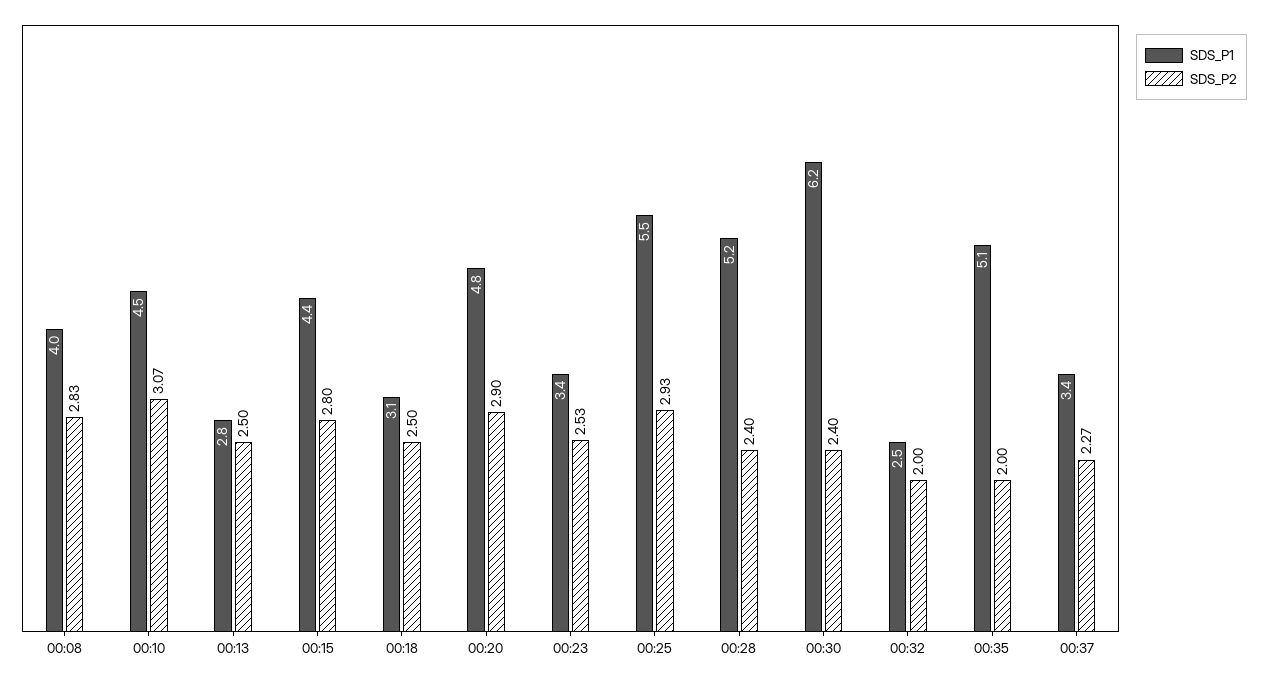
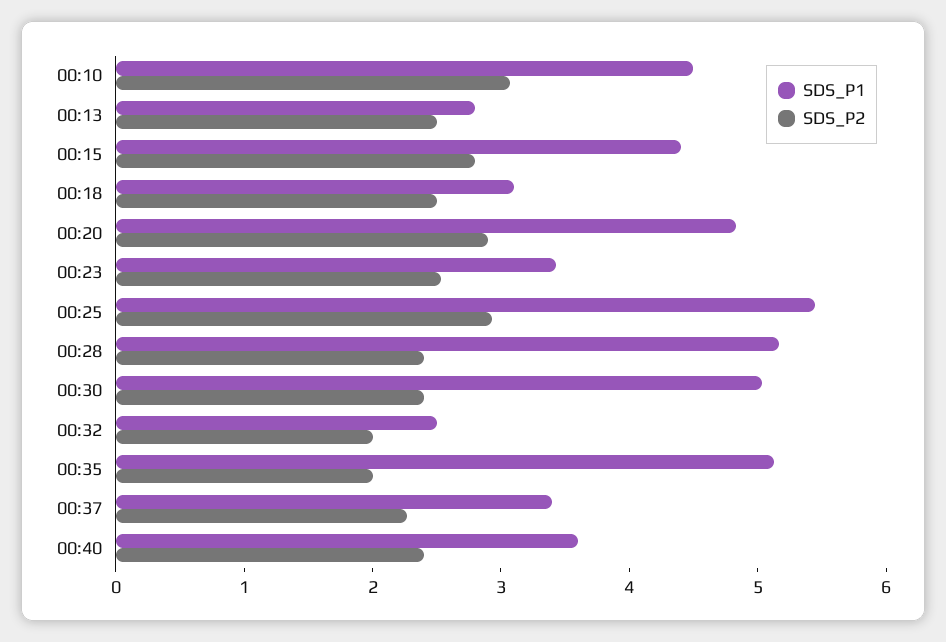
SDS_P1, 00:08: 4 -> none
SDS_P2, 00:08: 2.83 -> none
SDS_P1, 00:30: 6.2 -> 5
SDS_P1, 00:40: none -> 3.6
SDS_P2, 00:40: none -> 2.4

